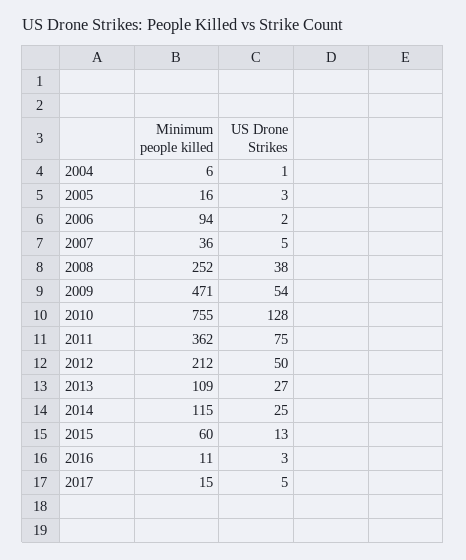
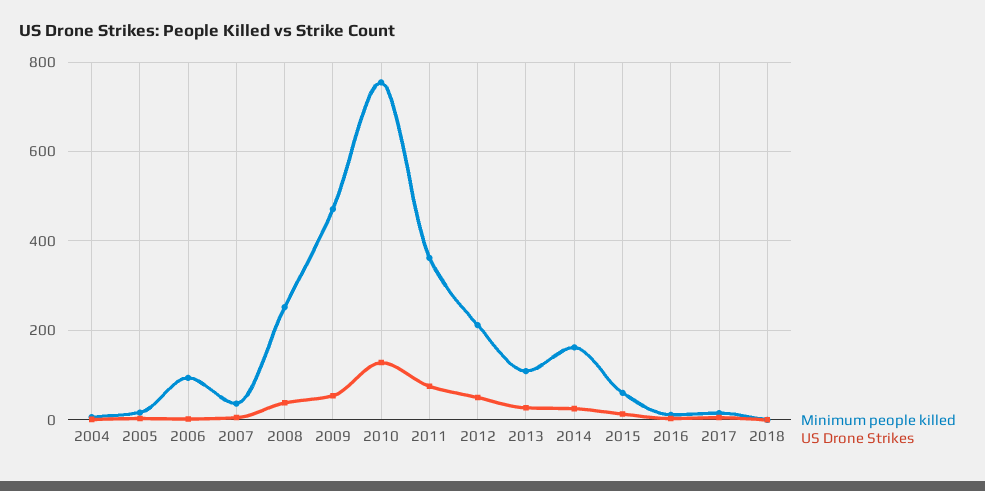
Minimum people killed, 2014: 115 -> 160
Minimum people killed, 2018: none -> 0
US Drone Strikes, 2018: none -> 0

